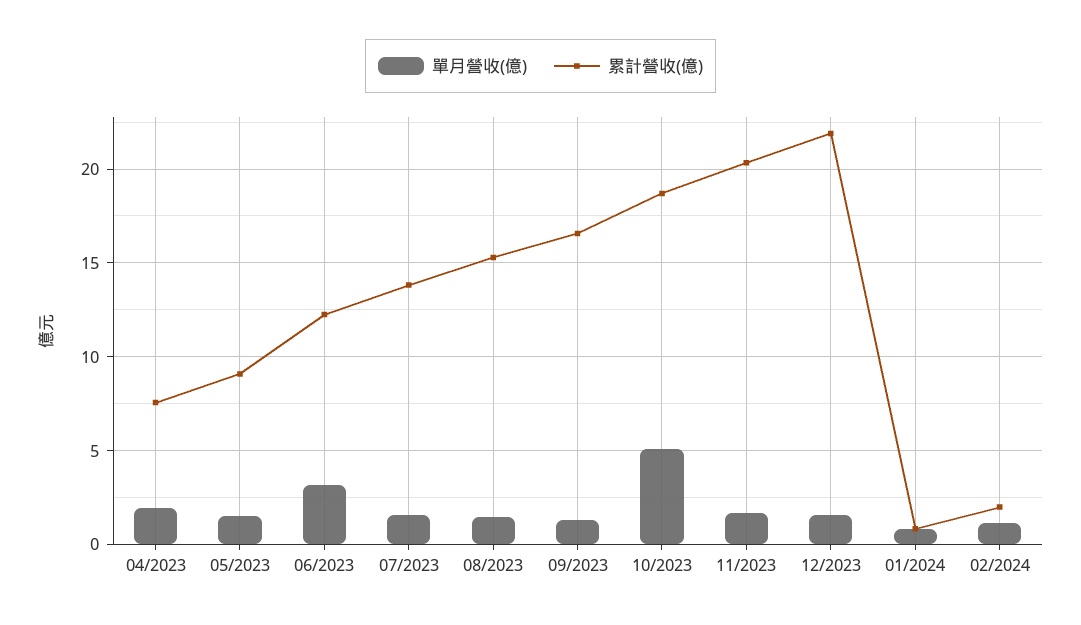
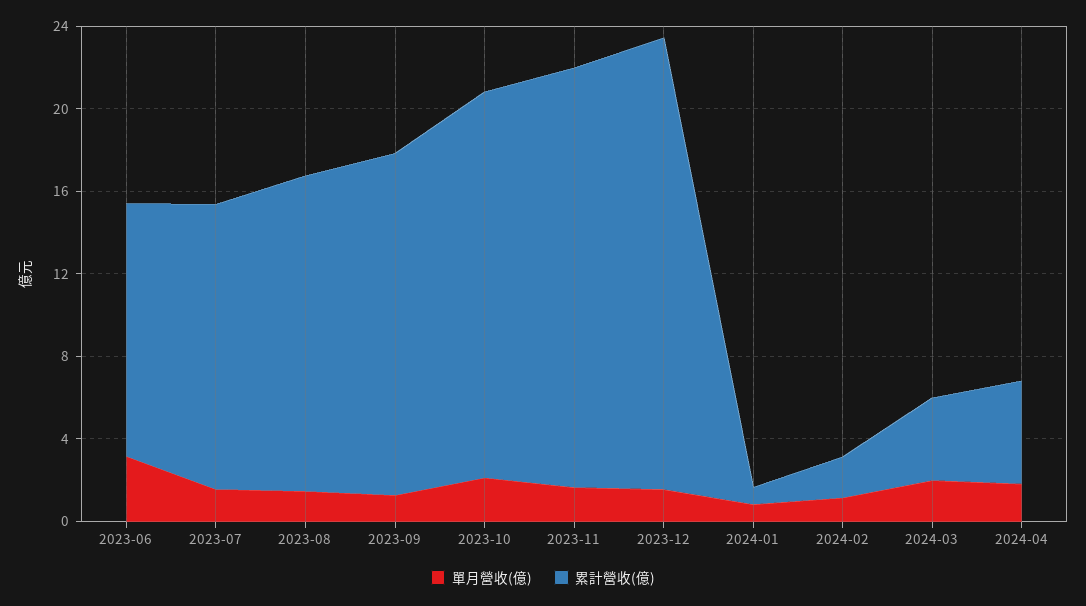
單月營收(億), 04/2023: 2 -> none
累計營收(億), 04/2023: 7.5 -> none
單月營收(億), 05/2023: 1.5 -> none
累計營收(億), 05/2023: 9 -> none
單月營收(億), 10/2023: 5 -> 2
單月營收(億), 2024-03: none -> 2
累計營收(億), 2024-03: none -> 4
單月營收(億), 2024-04: none -> 2
累計營收(億), 2024-04: none -> 5

